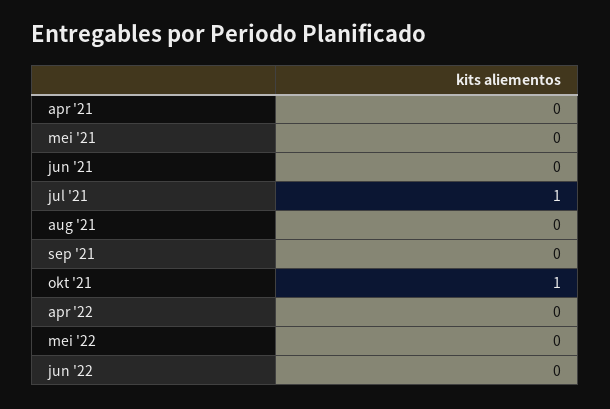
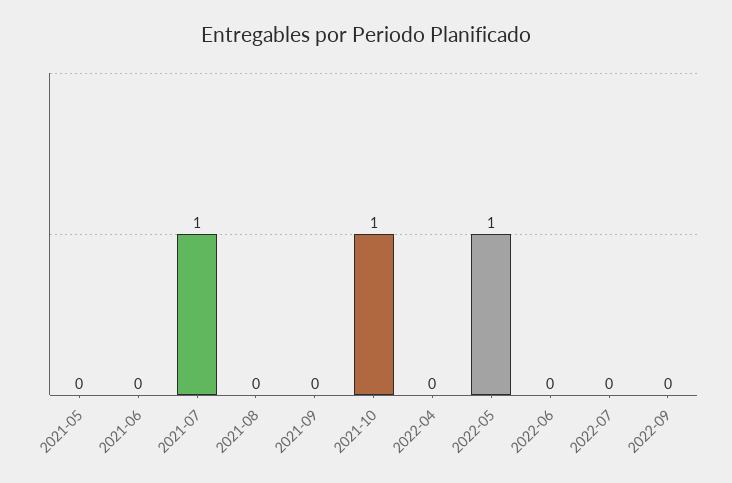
apr '21: 0 -> none
mei '22: 0 -> 1
2022-07: none -> 0
2022-09: none -> 0

